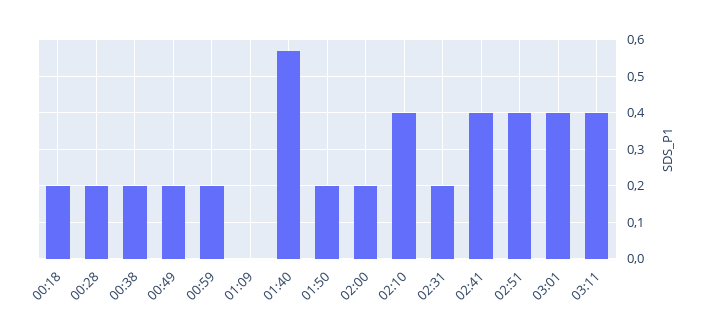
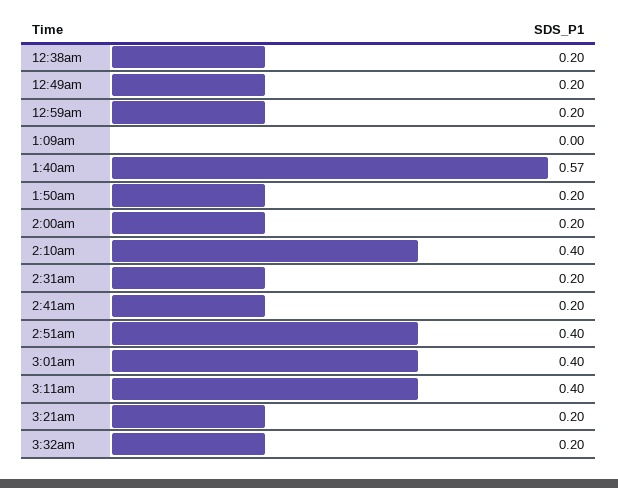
00:18: 0.2 -> none
00:28: 0.2 -> none
02:41: 0.4 -> 0.2
3:21am: none -> 0.2
3:32am: none -> 0.2

